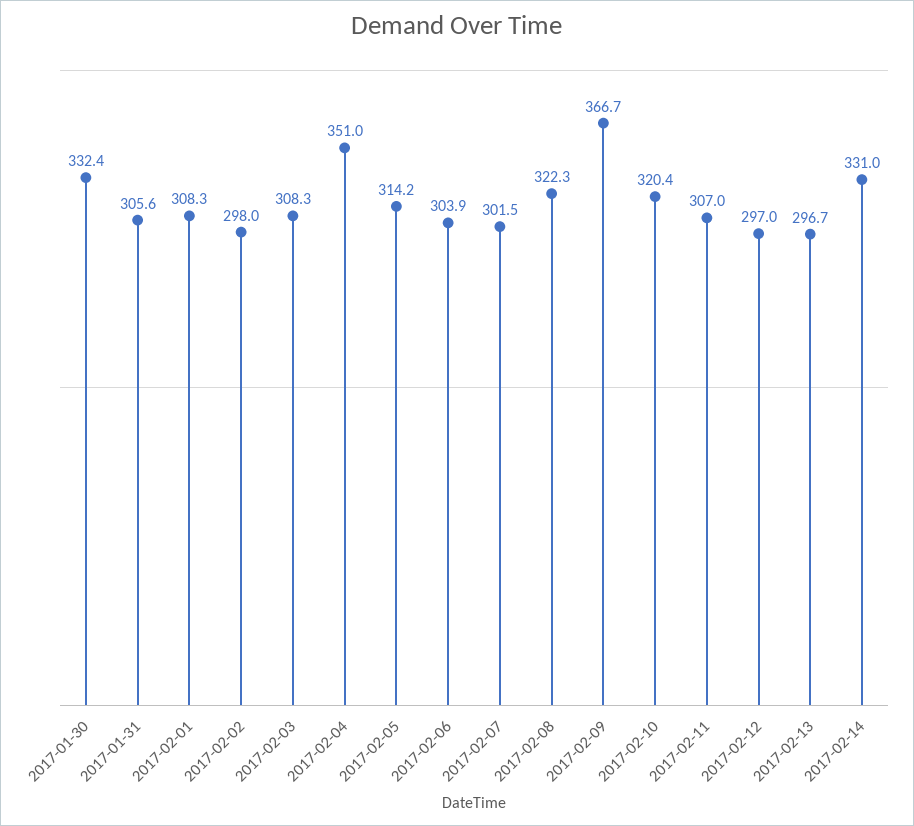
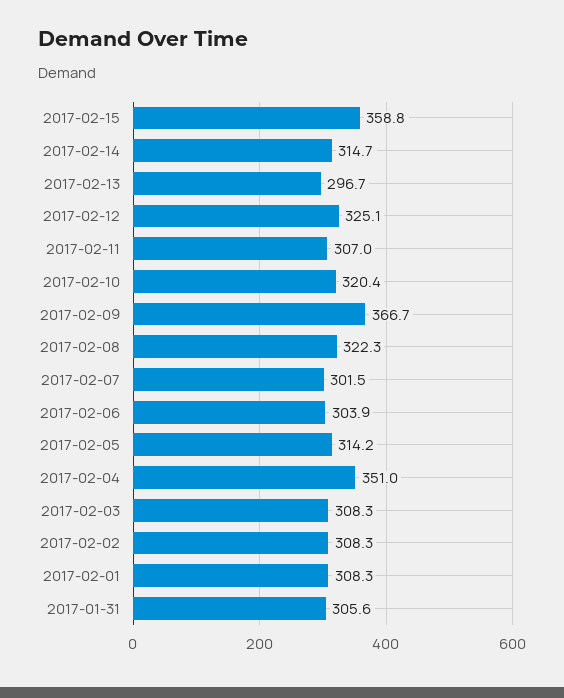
2017-01-30: 332.4 -> none
2017-02-02: 298 -> 308.3
2017-02-12: 297 -> 325.1
2017-02-14: 331 -> 314.7
2017-02-15: none -> 358.8

